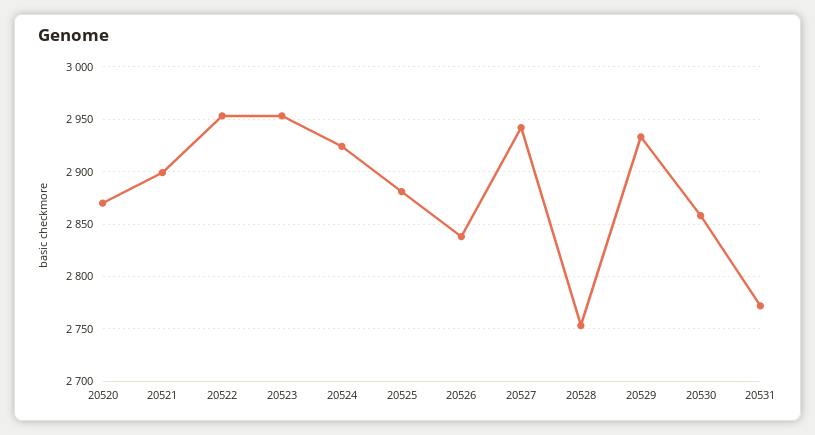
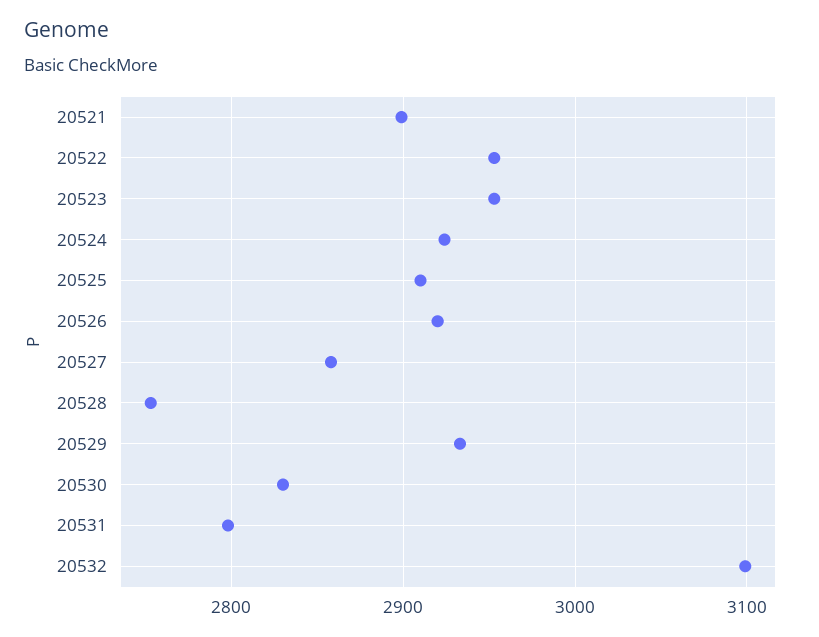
20520: 2870 -> none
20525: 2880 -> 2910
20526: 2840 -> 2920
20527: 2940 -> 2860
20530: 2860 -> 2830
20531: 2770 -> 2800
20532: none -> 3100

